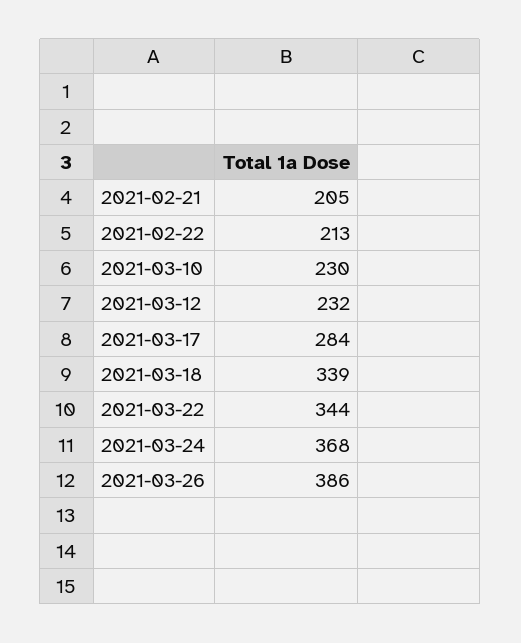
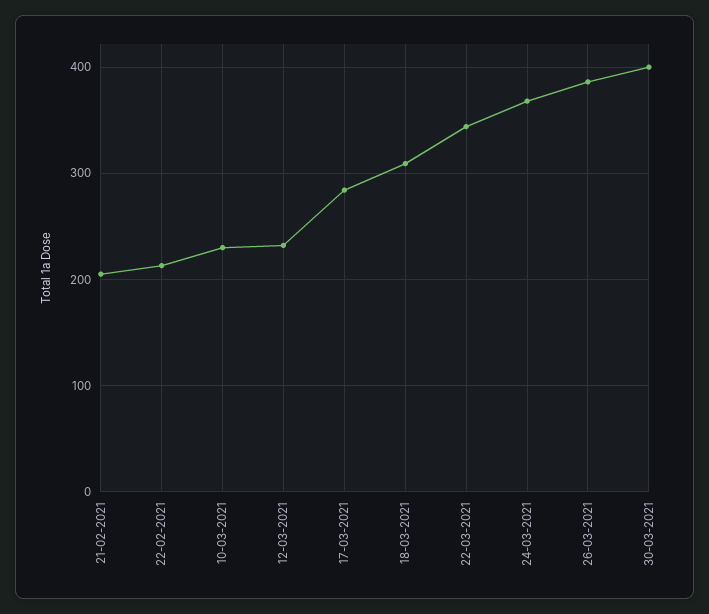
2021-03-18: 339 -> 310
30-03-2021: none -> 400

